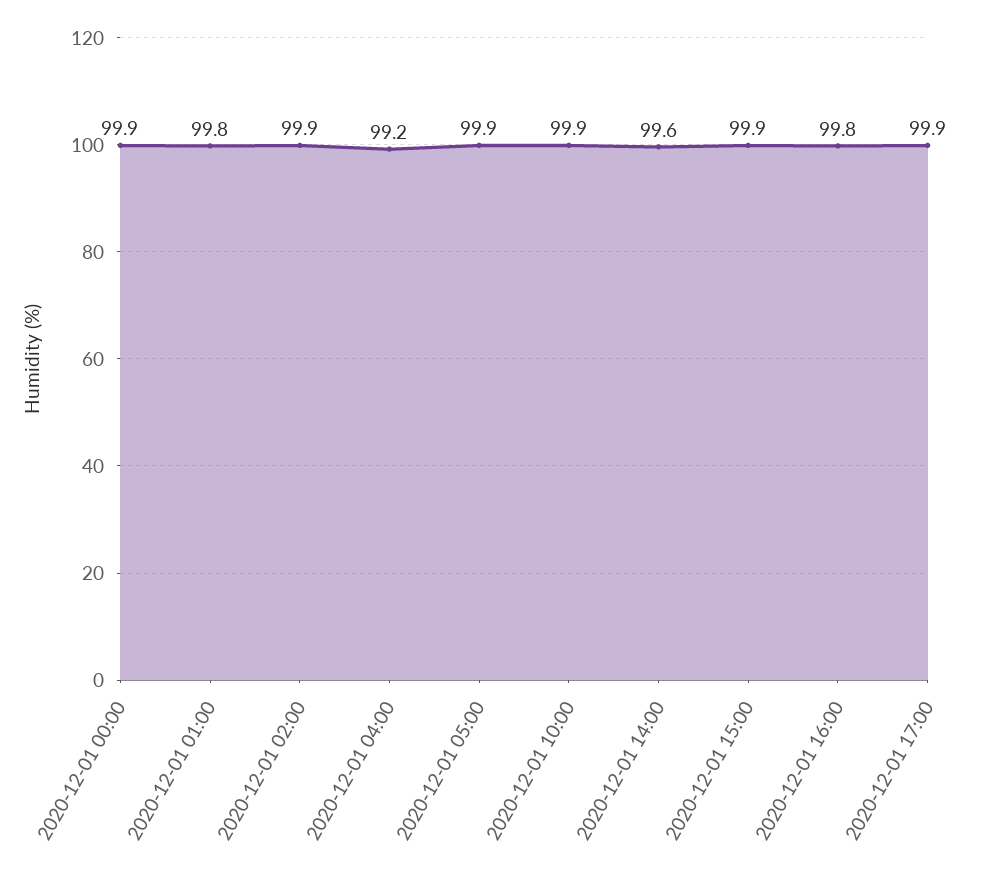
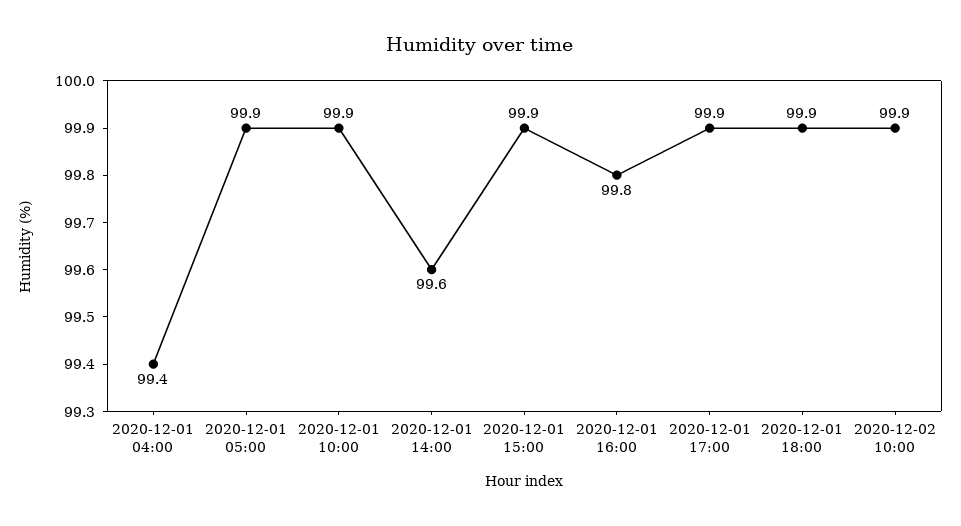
2020-12-01 00:00: 99.9 -> none
2020-12-01 01:00: 99.8 -> none
2020-12-01 02:00: 99.9 -> none
2020-12-01 04:00: 99.2 -> 99.4
2020-12-01 18:00: none -> 99.9
2020-12-02 10:00: none -> 99.9

